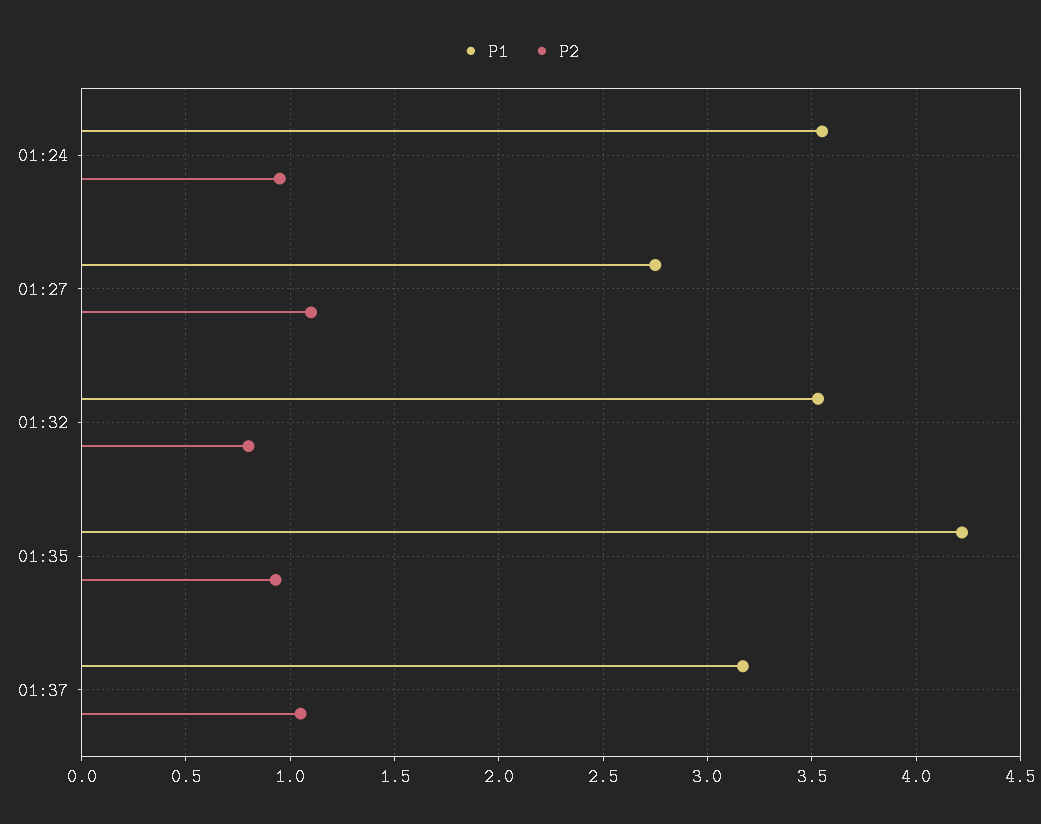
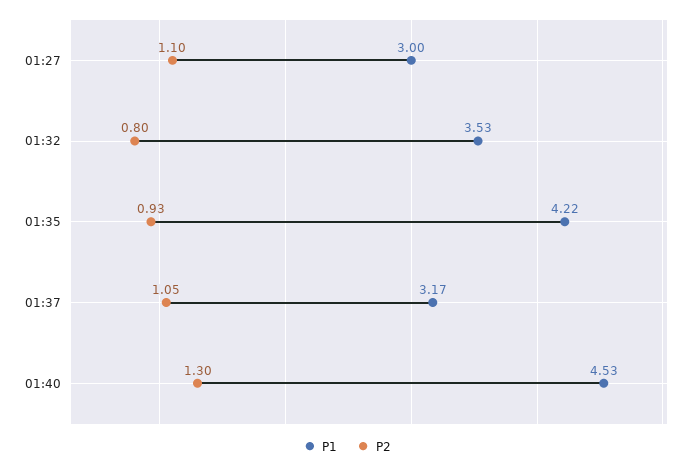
P1, 01:24: 3.55 -> none
P2, 01:24: 0.95 -> none
P1, 01:27: 2.75 -> 3
P1, 01:40: none -> 4.53
P2, 01:40: none -> 1.3

